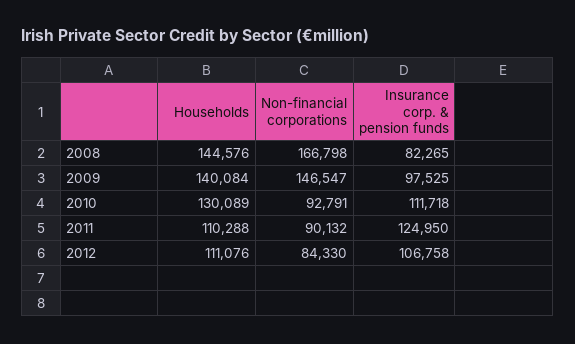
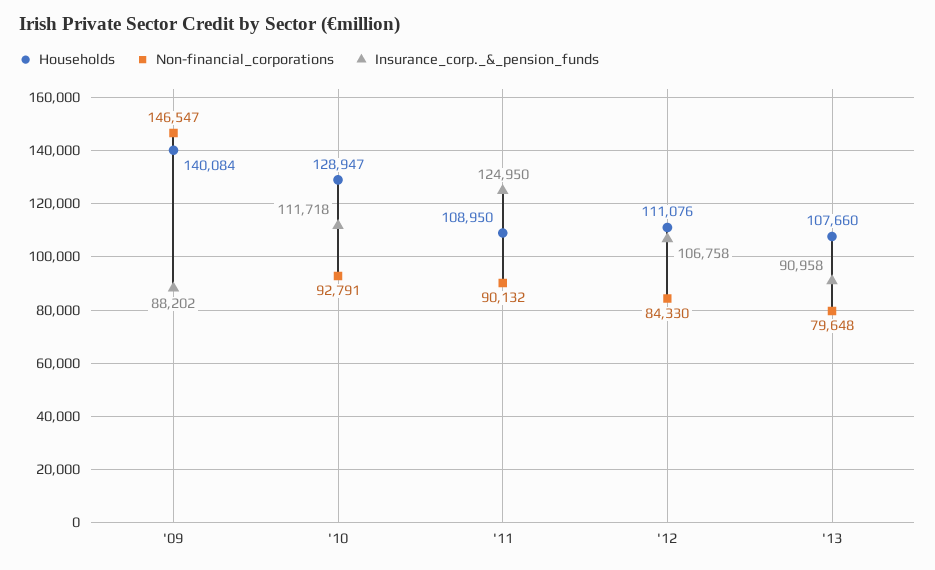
Households, 2008: 144576 -> none
Non-financial corporations, 2008: 166798 -> none
Insurance corp. & pension funds, 2008: 82265 -> none
Insurance corp. & pension funds, 2009: 97525 -> 88202
Households, 2010: 130089 -> 128947
Households, 2011: 110288 -> 108950
Households, '13: none -> 107660
Non-financial corporations, '13: none -> 79648
Insurance corp. & pension funds, '13: none -> 90958

